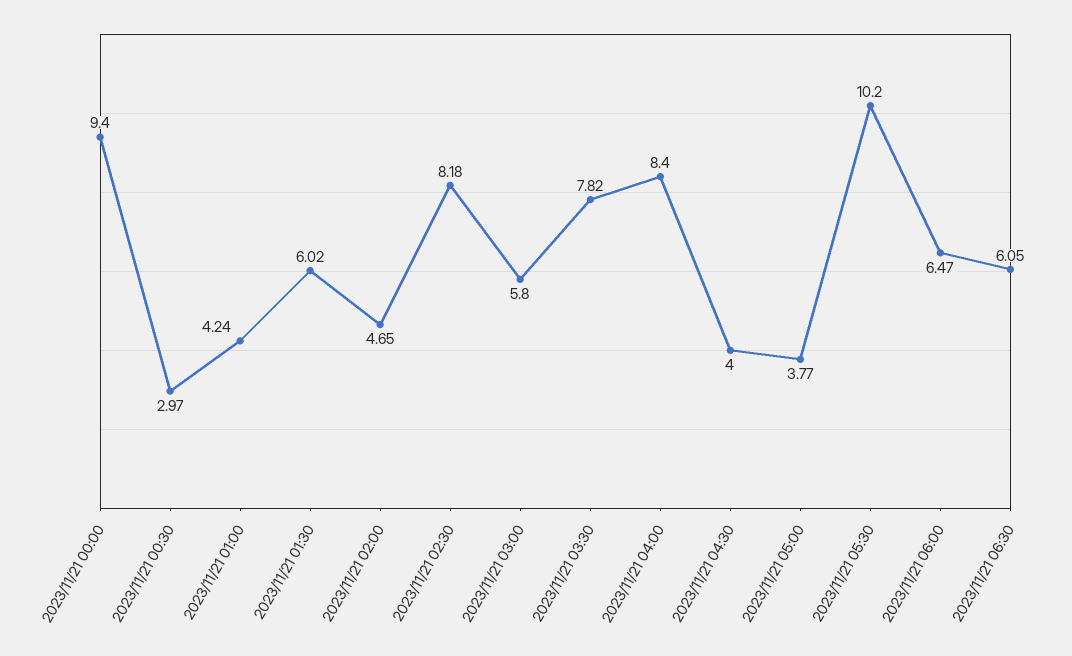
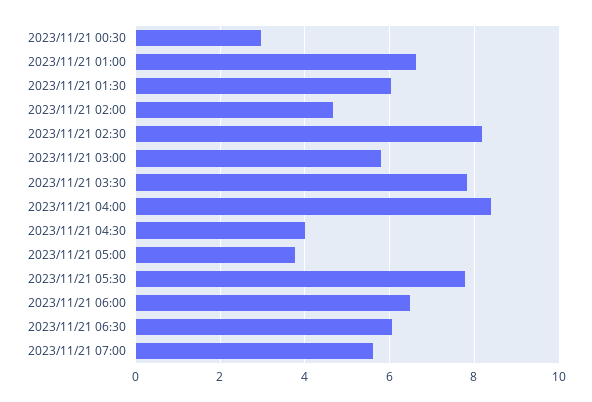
2023/11/21 00:00: 9.4 -> none
2023/11/21 01:00: 4.24 -> 6.6
2023/11/21 05:30: 10.2 -> 7.8
2023/11/21 07:00: none -> 5.6

